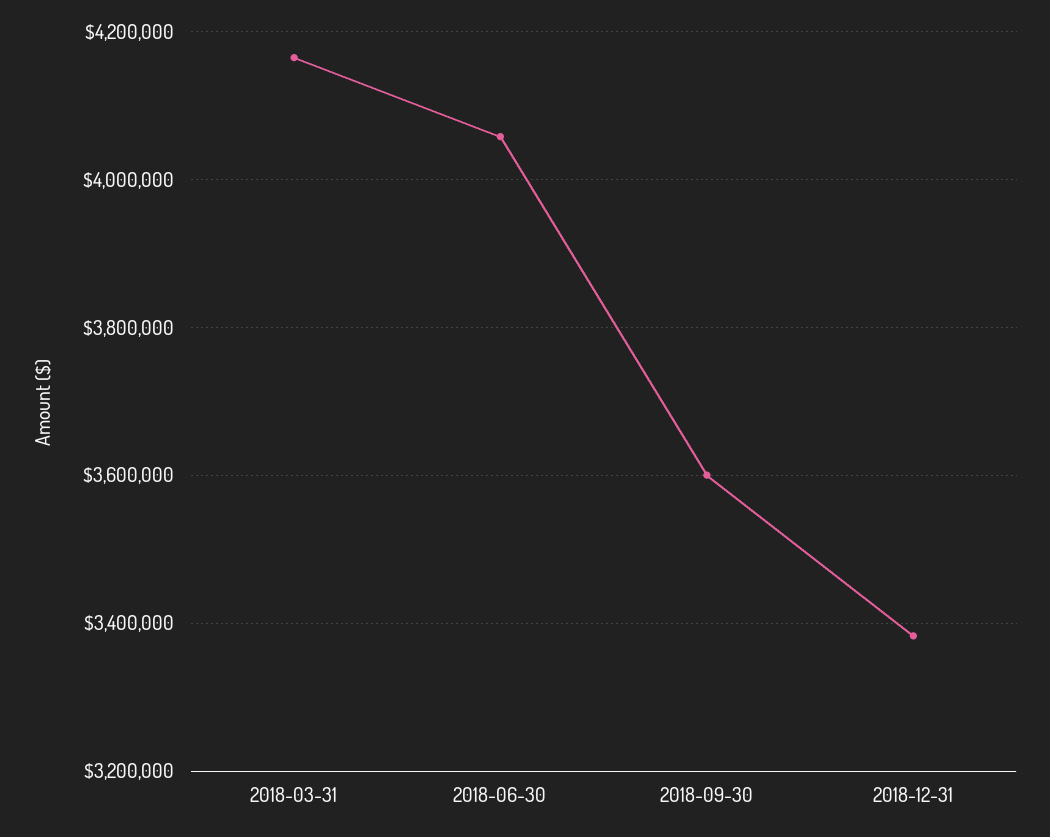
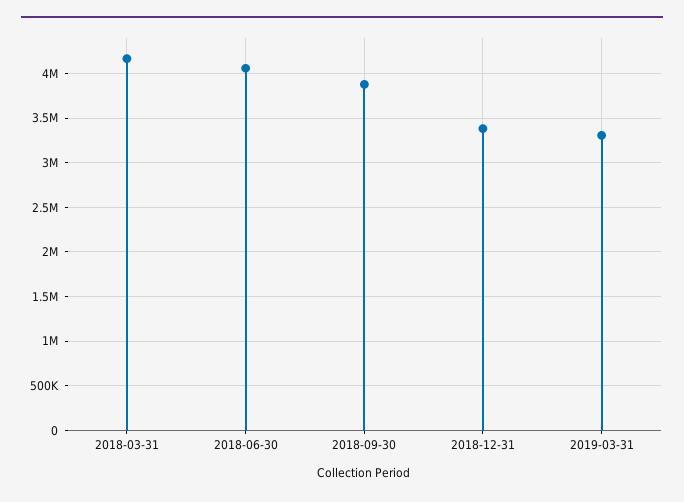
2018-09-30: 3600000 -> 3900000
2019-03-31: none -> 3300000

